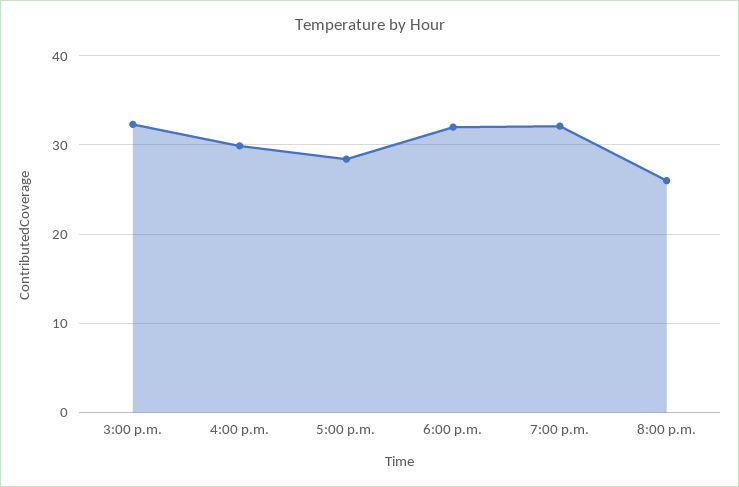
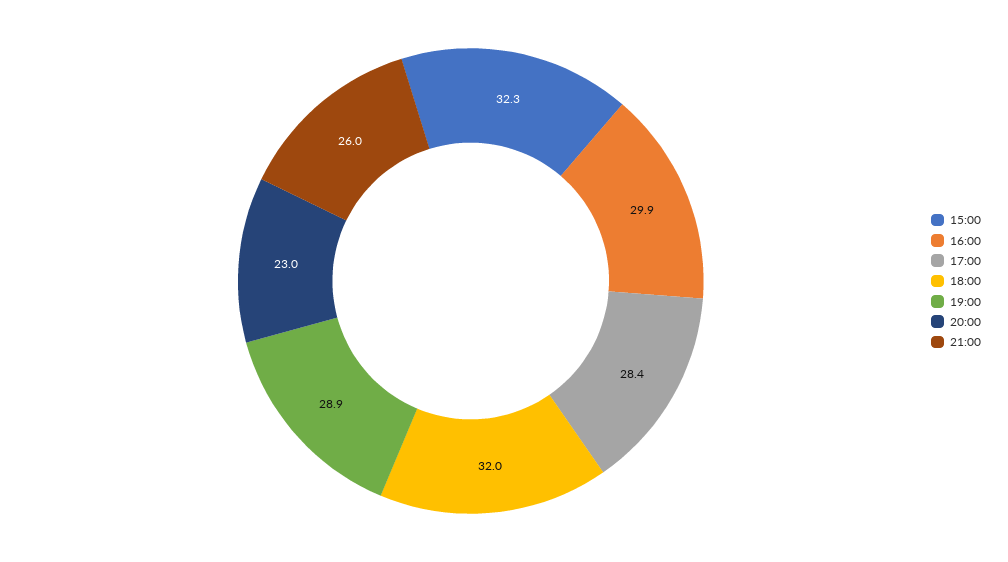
7:00 p.m.: 32 -> 28.9
8:00 p.m.: 26 -> 23
21:00: none -> 26

